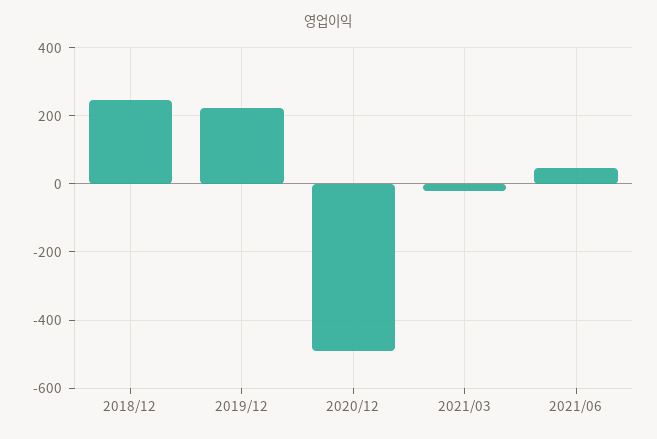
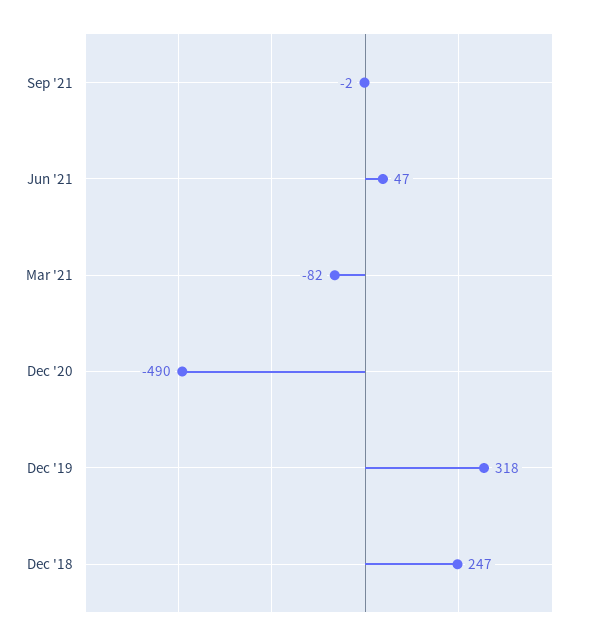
2019/12: 220 -> 318
2021/03: -20 -> -82
Sep '21: none -> -2

